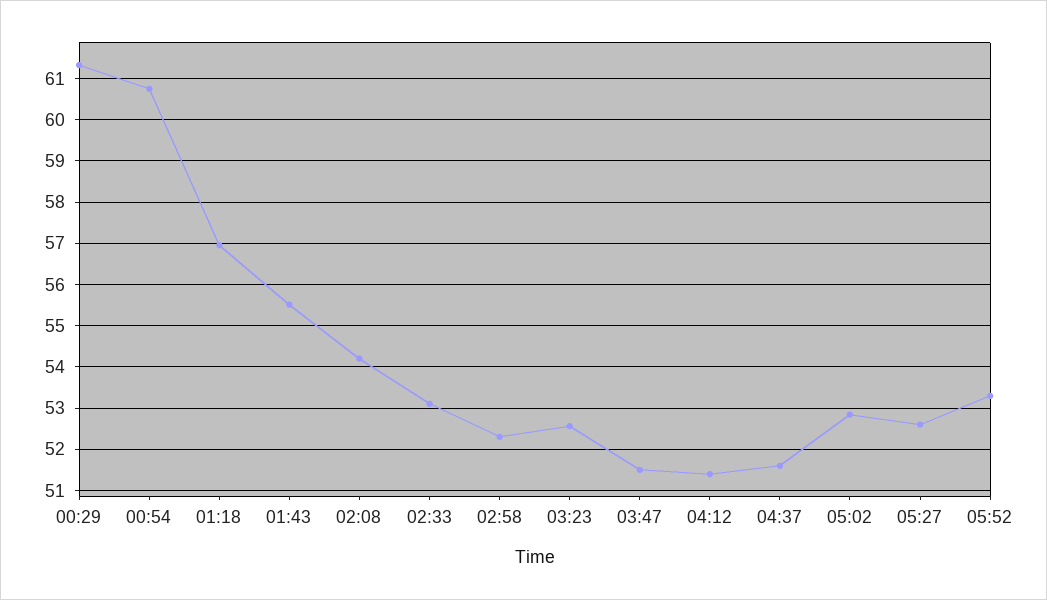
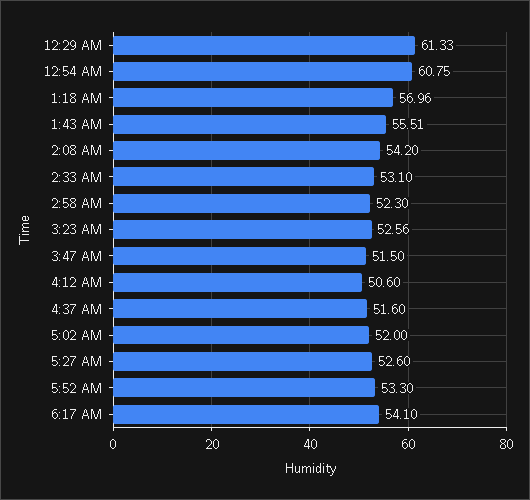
04:12: 51.4 -> 50.6
05:02: 52.8 -> 52
6:17 AM: none -> 54.1

